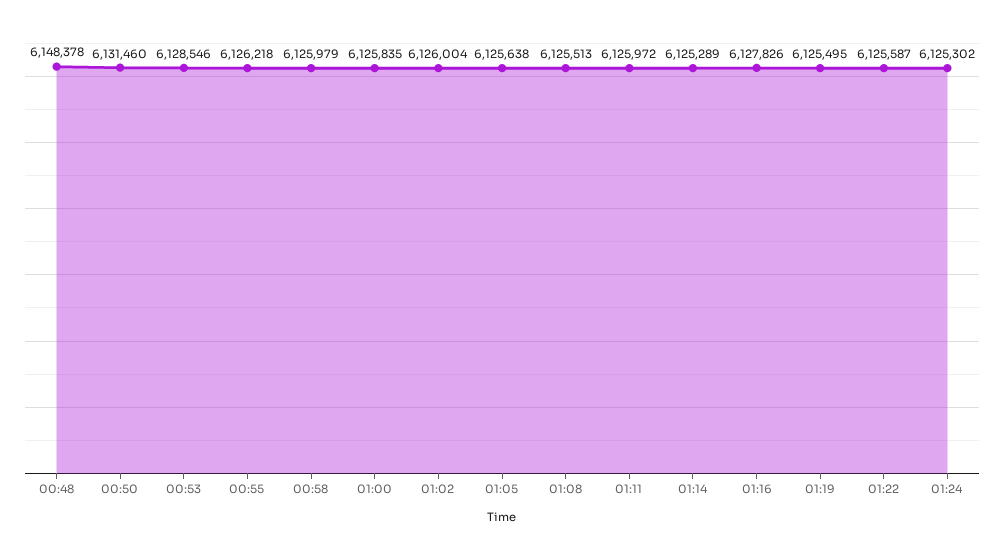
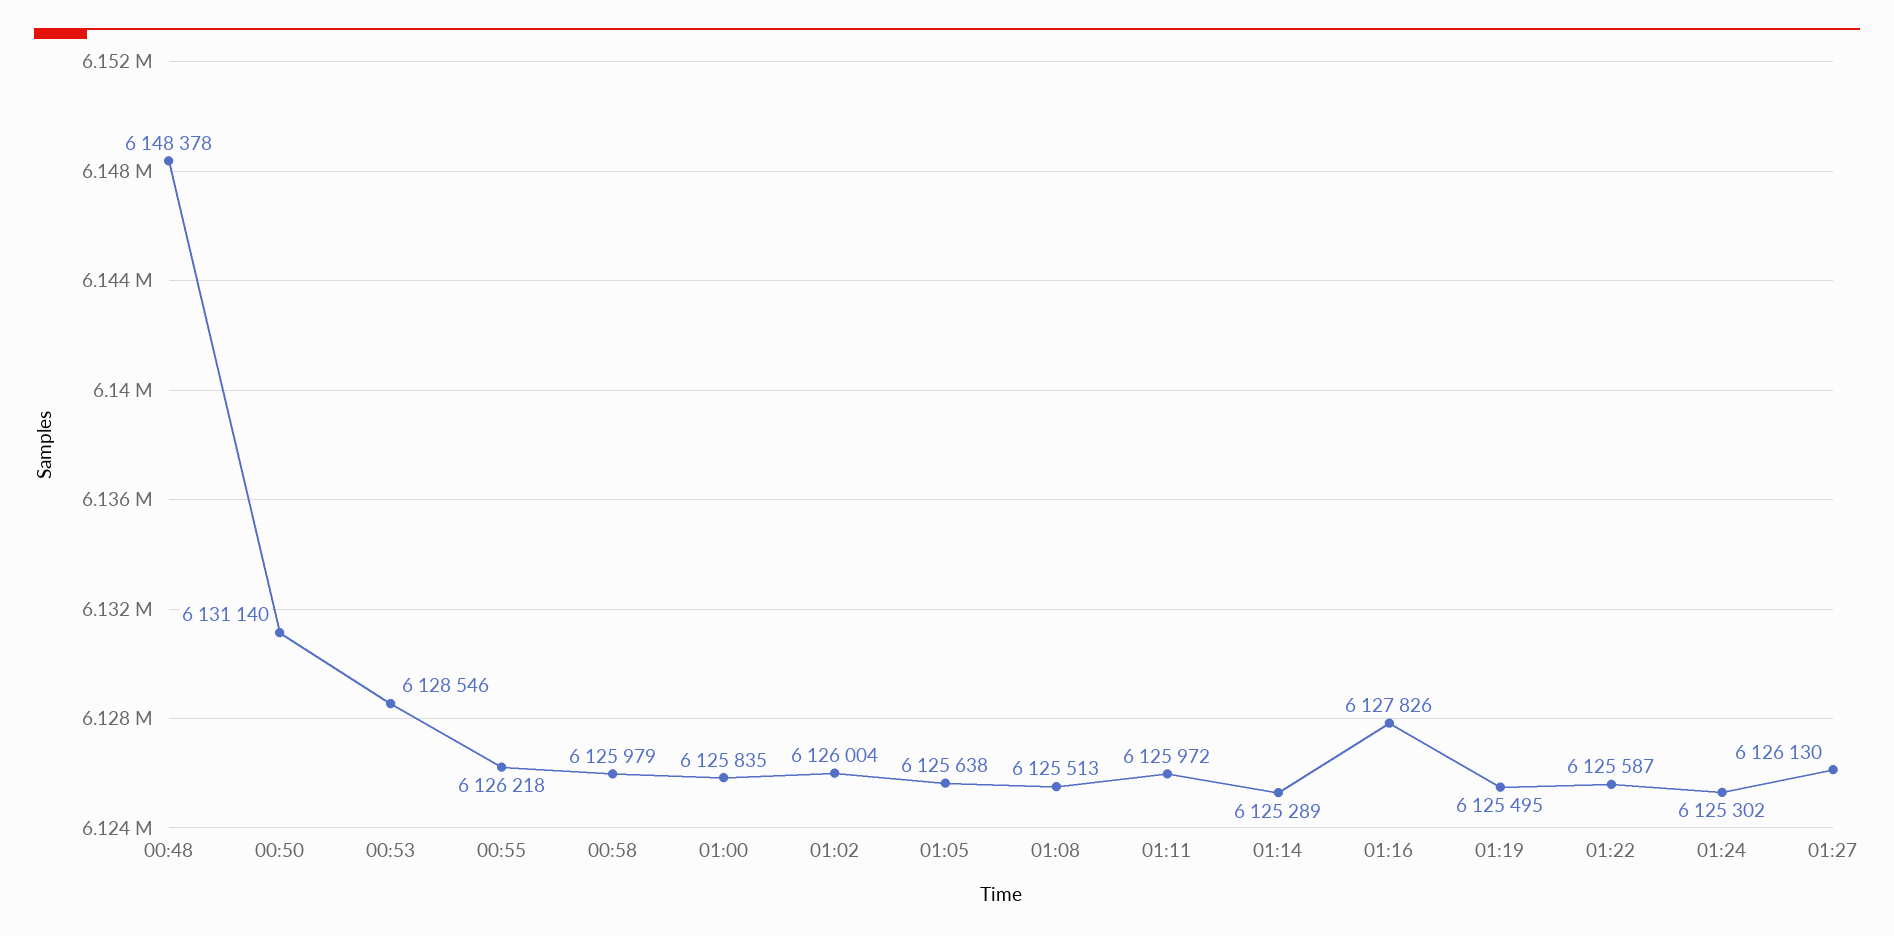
00:50: 6131460 -> 6131140
01:27: none -> 6126130

